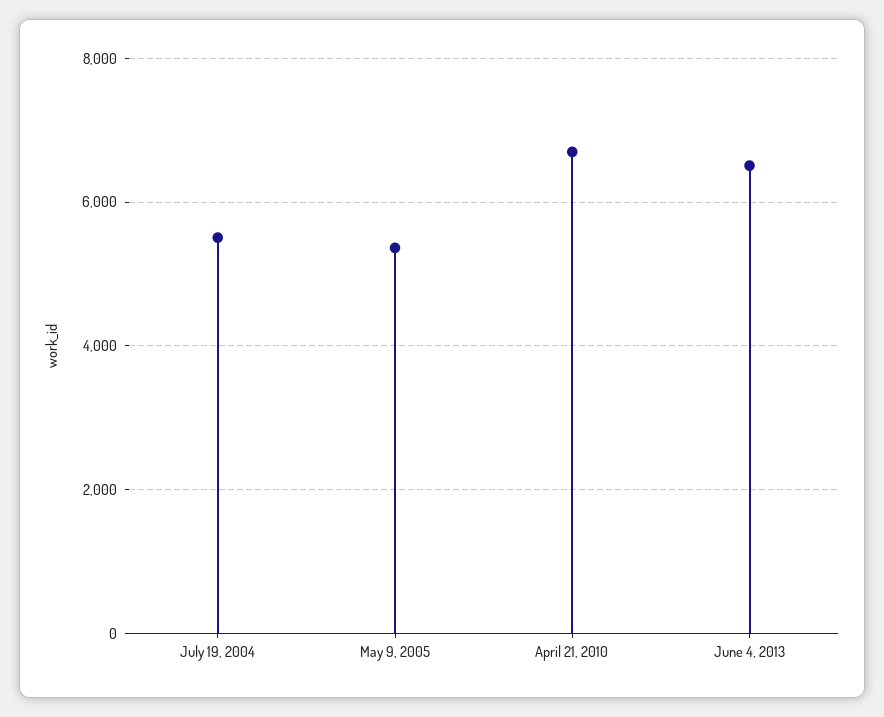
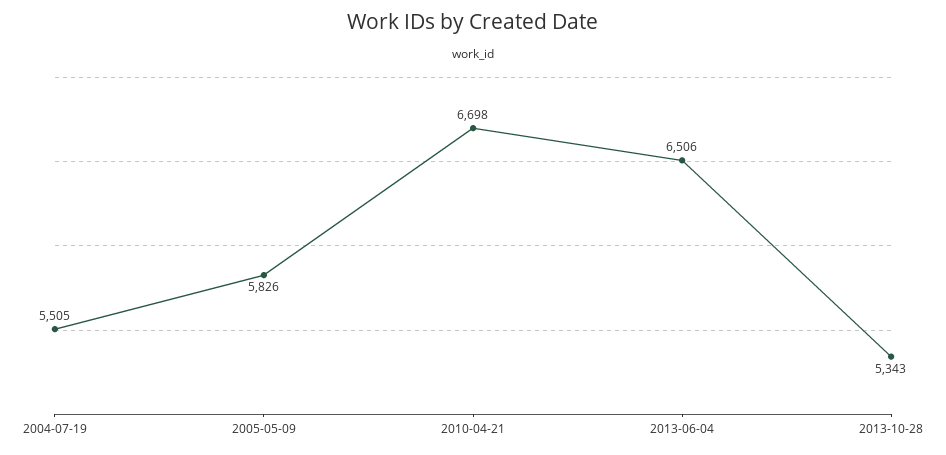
May 9, 2005: 5400 -> 5826
2013-10-28: none -> 5343

